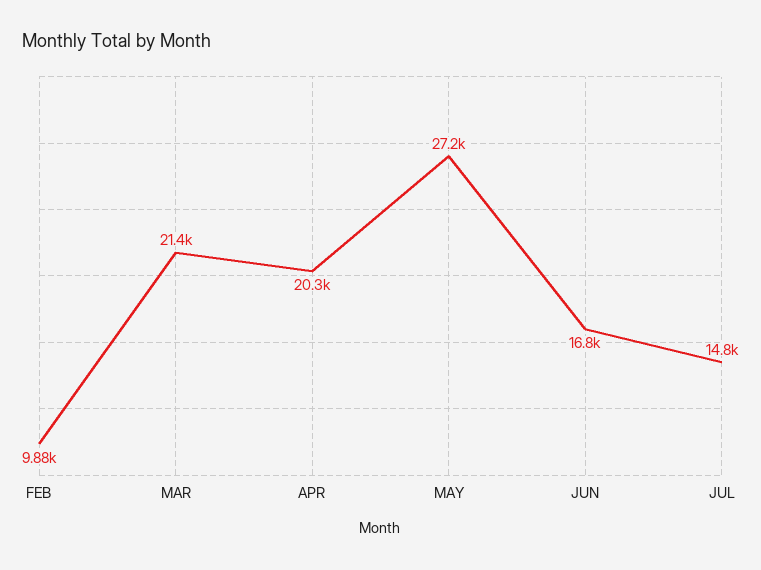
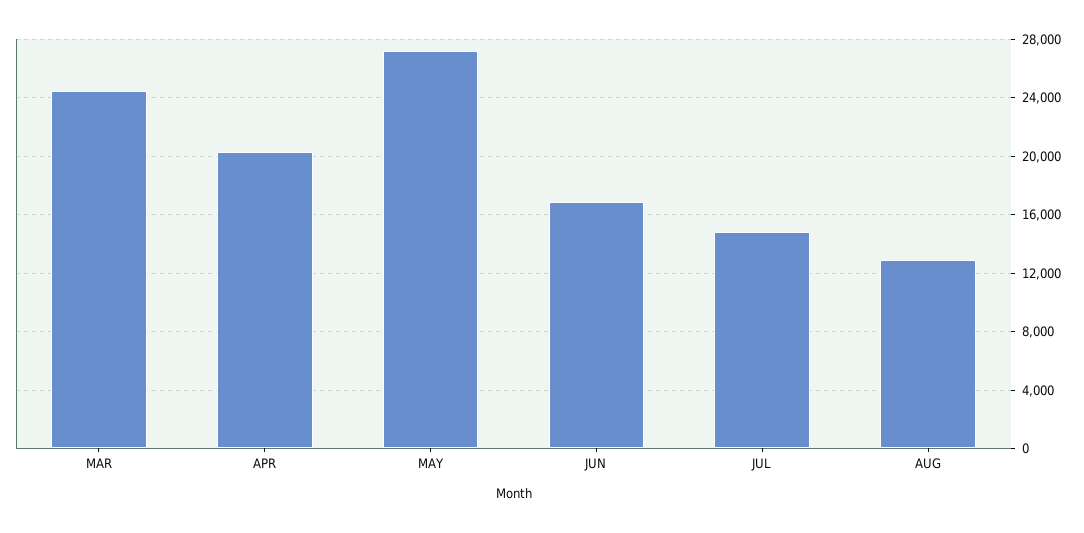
FEB: 9880 -> none
MAR: 21400 -> 24500
AUG: none -> 13000

